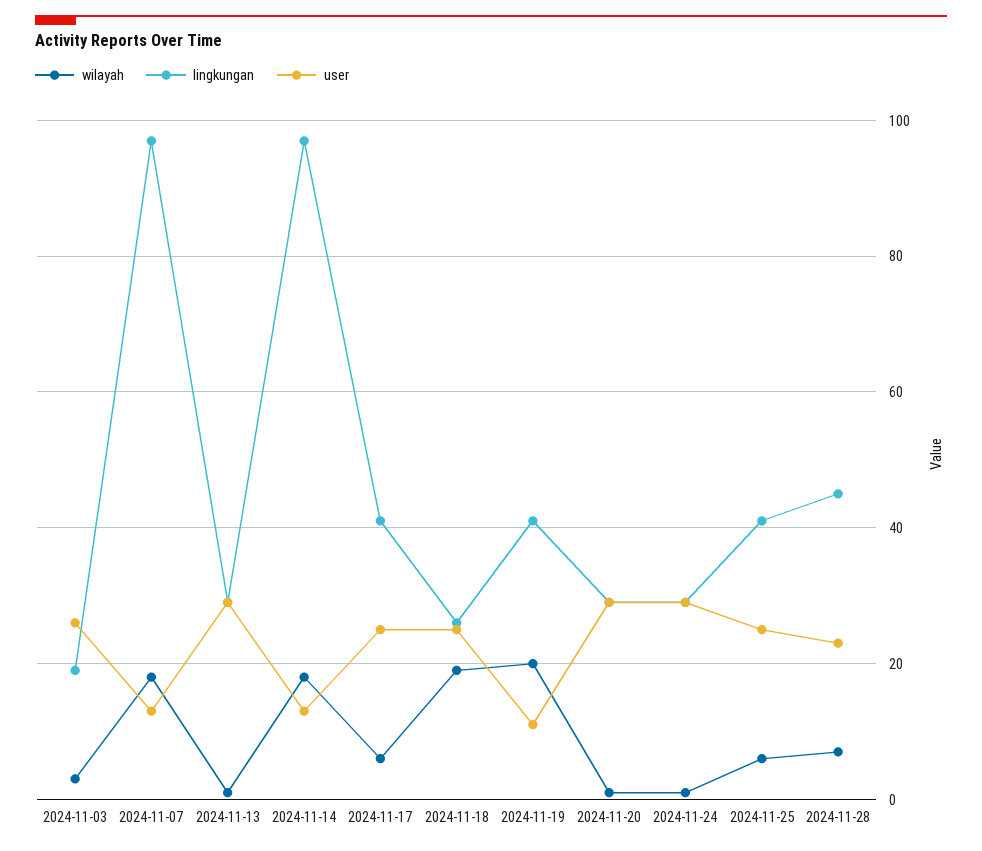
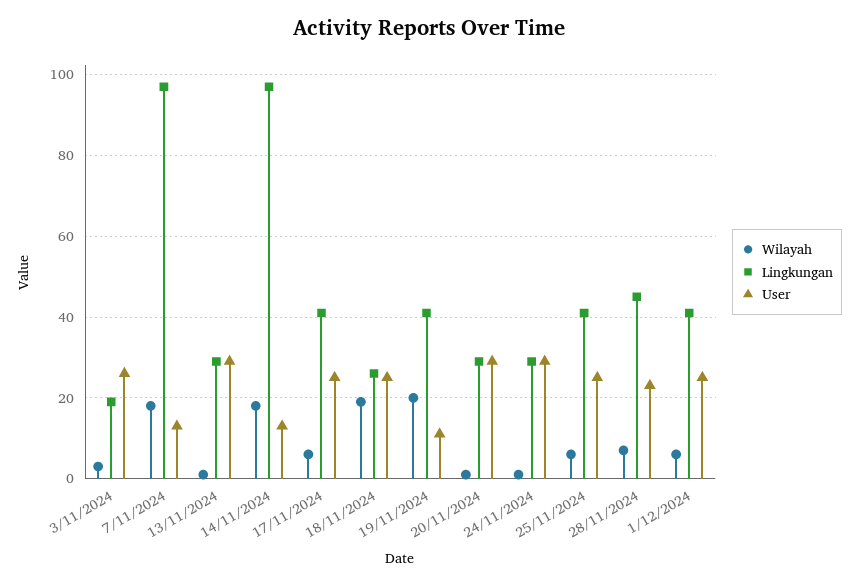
wilayah, 1/12/2024: none -> 5
lingkungan, 1/12/2024: none -> 40
user, 1/12/2024: none -> 25

